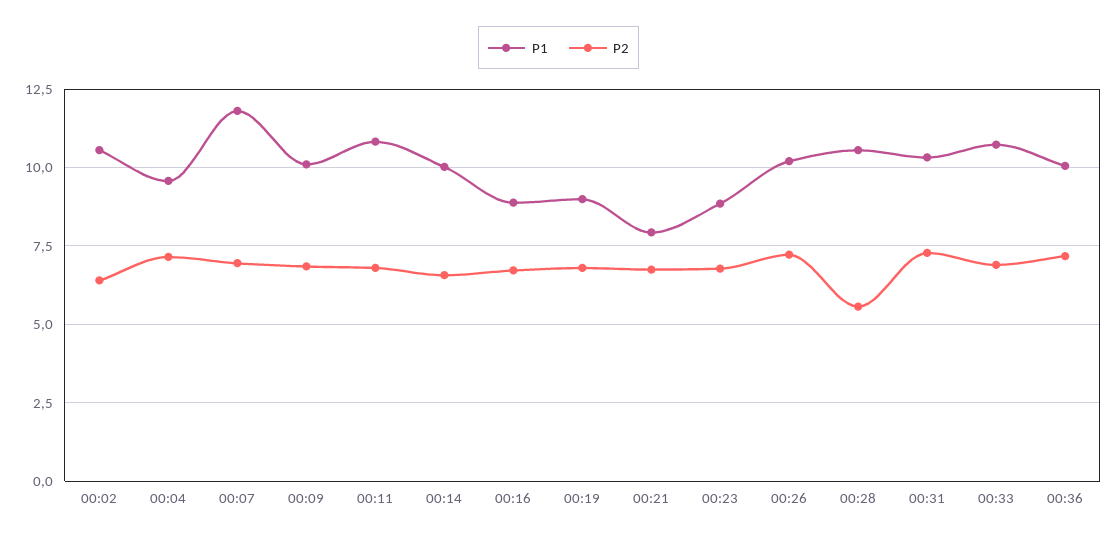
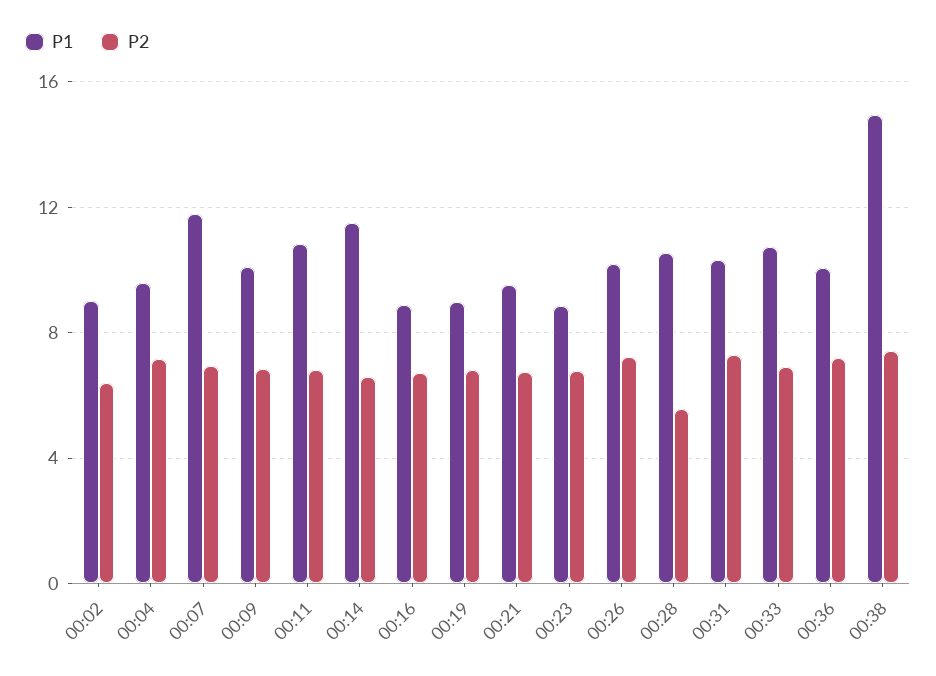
P1, 00:02: 10.5 -> 9
P1, 00:14: 10 -> 11.5
P1, 00:21: 8 -> 9.5
P1, 00:38: none -> 15
P2, 00:38: none -> 7.5

